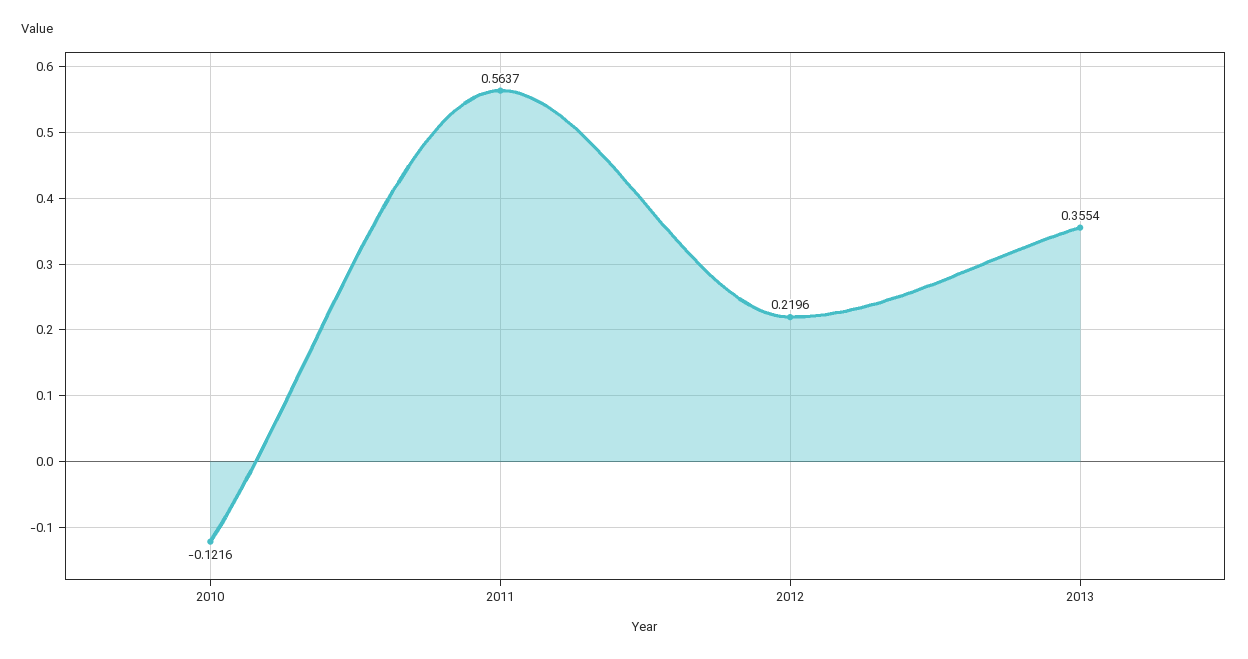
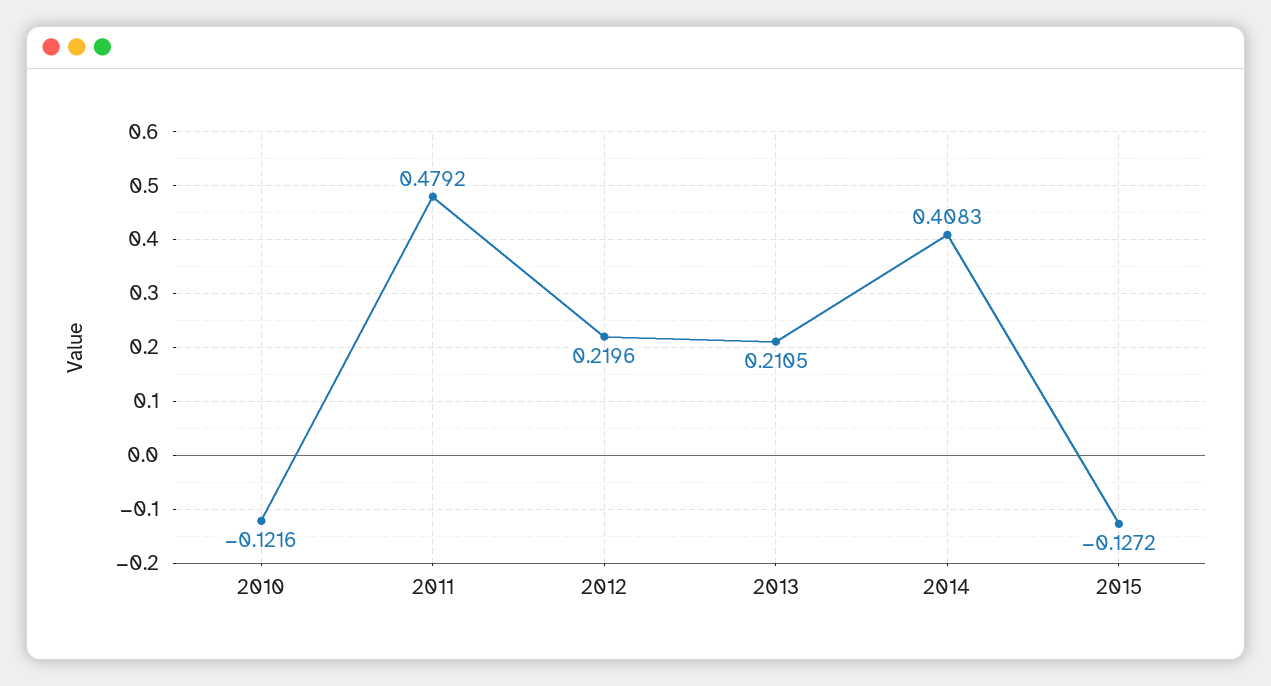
2011: 0.5637 -> 0.4792
2013: 0.3554 -> 0.2105
2014: none -> 0.4083
2015: none -> -0.1272

